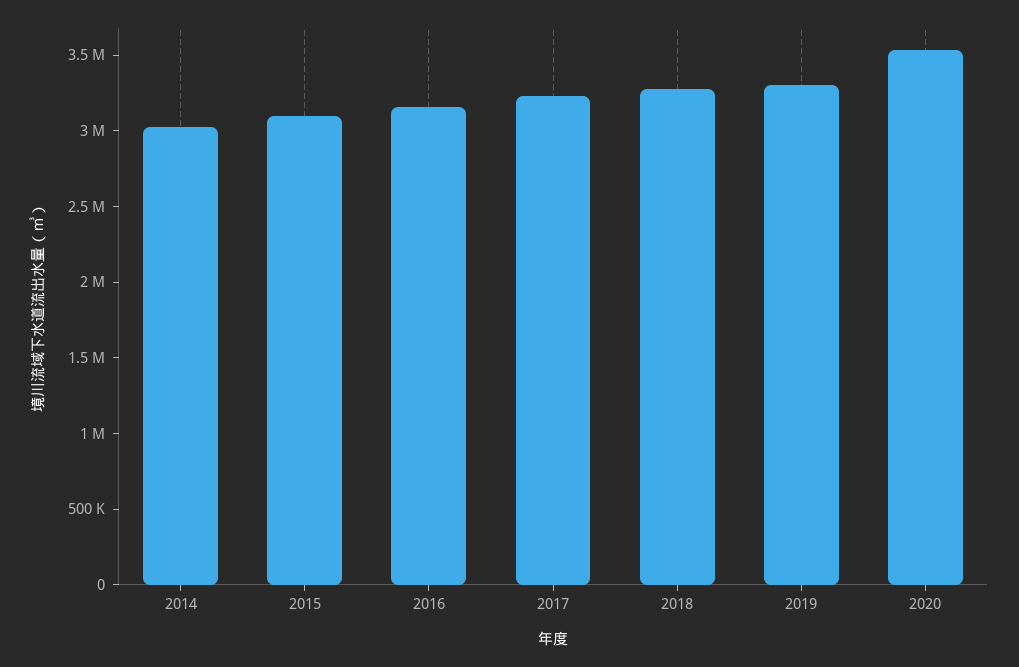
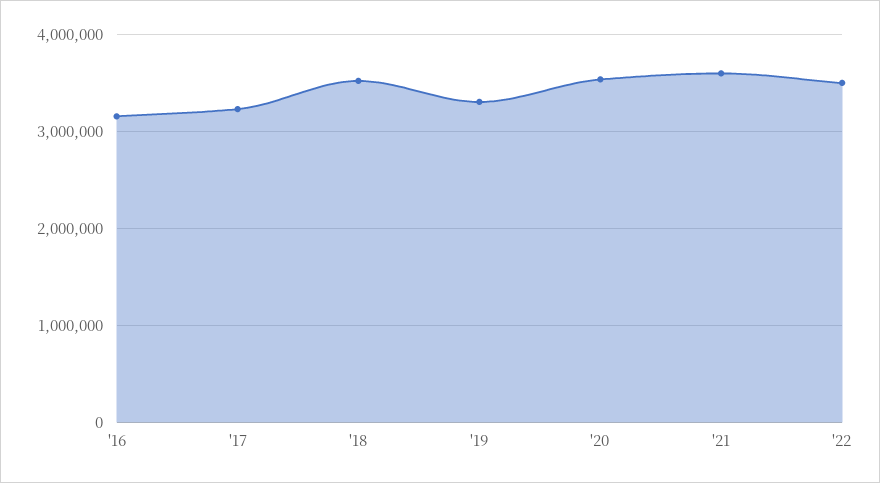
2014: 3000000 -> none
2015: 3100000 -> none
2018: 3300000 -> 3500000
'21: none -> 3600000
'22: none -> 3500000

